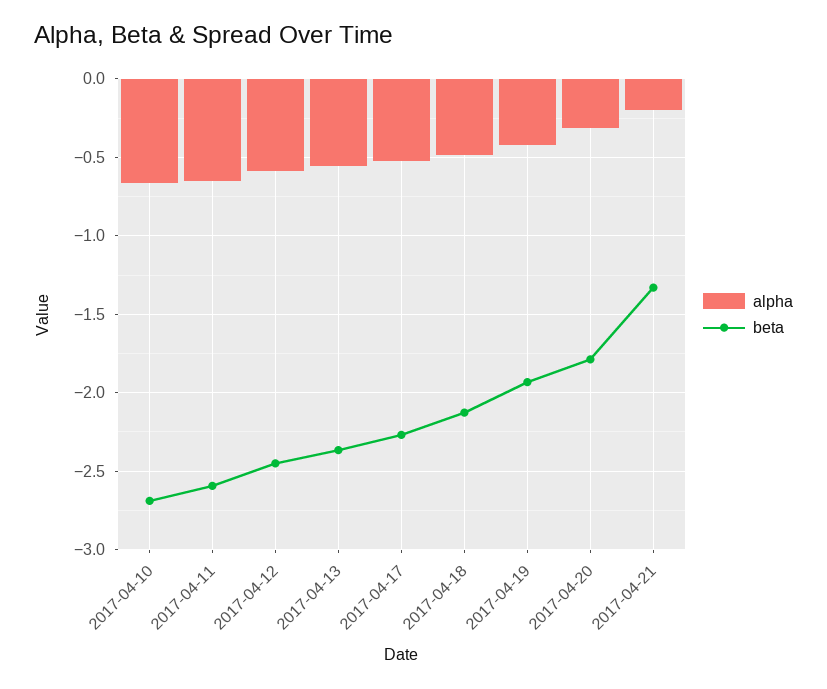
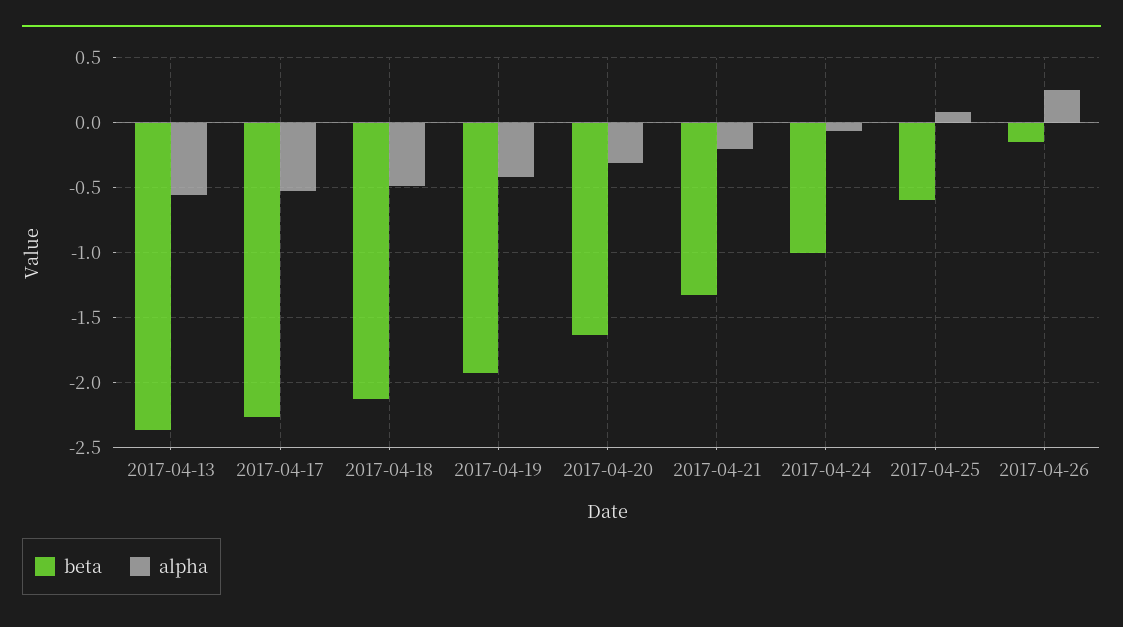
alpha, 2017-04-10: -0.65 -> none
beta, 2017-04-10: -2.7 -> none
alpha, 2017-04-11: -0.65 -> none
beta, 2017-04-11: -2.6 -> none
alpha, 2017-04-12: -0.6 -> none
beta, 2017-04-12: -2.45 -> none
beta, 2017-04-20: -1.8 -> -1.65
beta, 2017-04-24: none -> -1
alpha, 2017-04-24: none -> -0.05
beta, 2017-04-25: none -> -0.6
alpha, 2017-04-25: none -> 0.1
beta, 2017-04-26: none -> -0.15
alpha, 2017-04-26: none -> 0.25

